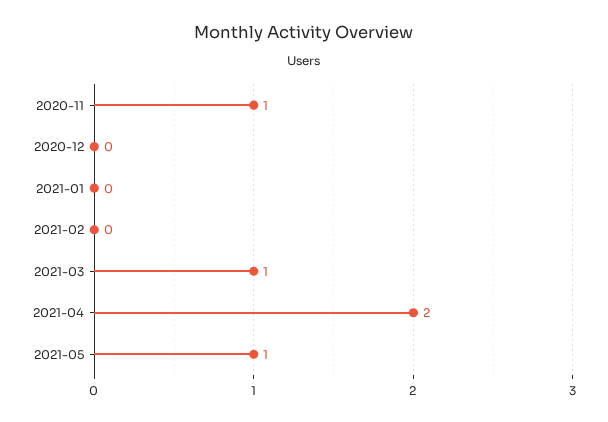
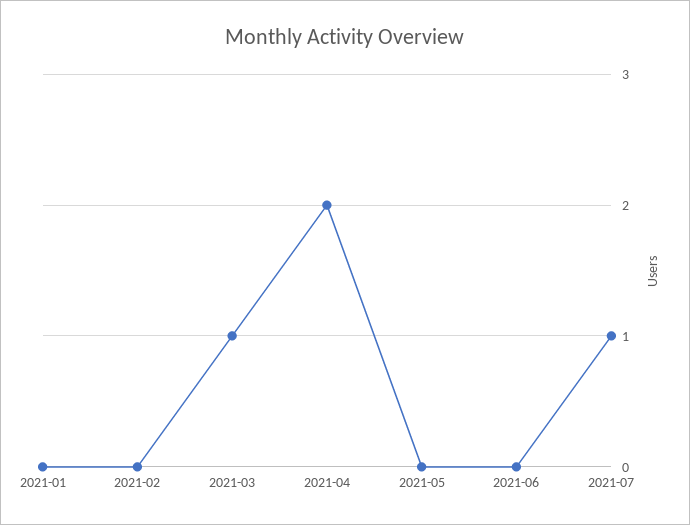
2020-11: 1 -> none
2020-12: 0 -> none
2021-05: 1 -> 0
2021-06: none -> 0
2021-07: none -> 1

